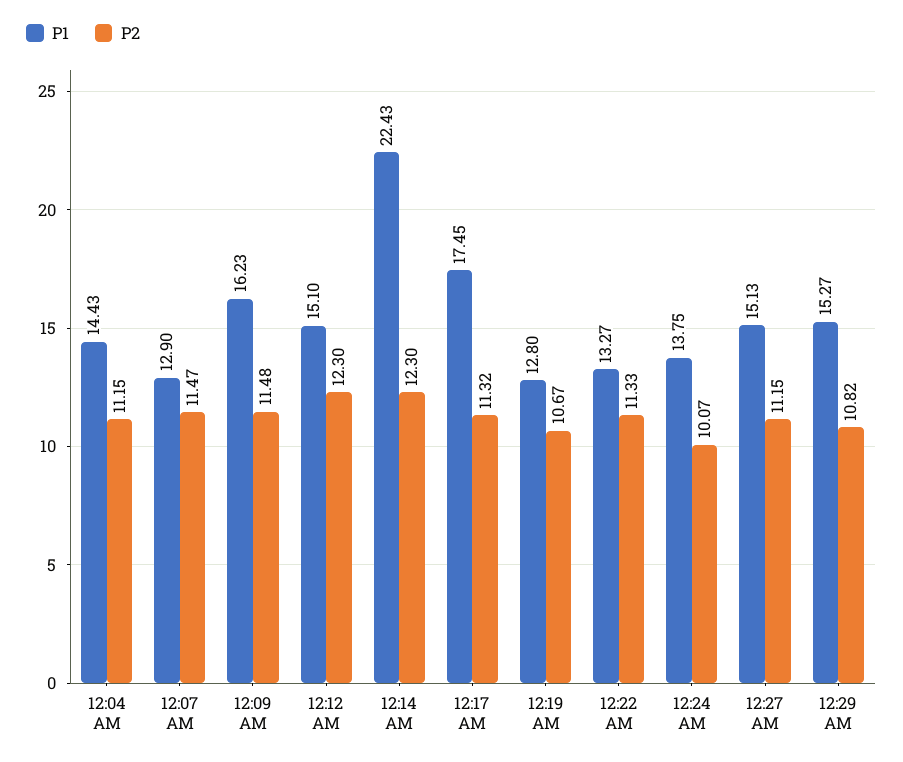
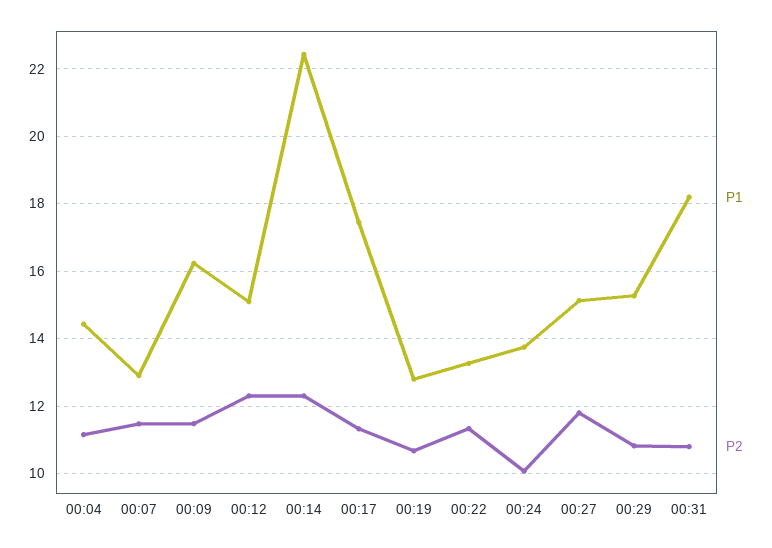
P2, 12:27 AM: 11.15 -> 11.8
P1, 00:31: none -> 18.2
P2, 00:31: none -> 10.8

